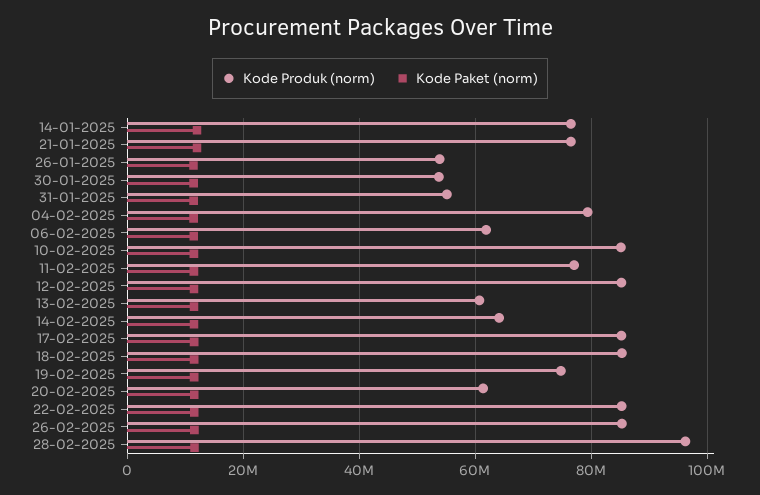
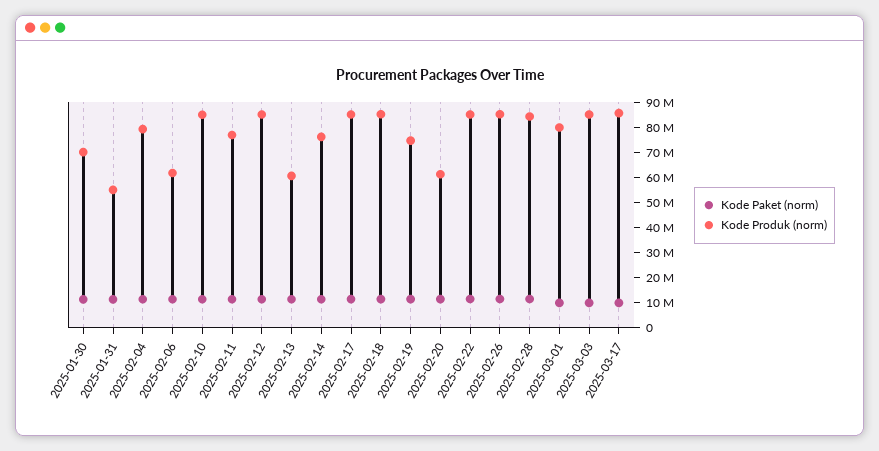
Kode Produk (norm), 14-01-2025: 76000000 -> none
Kode Paket (norm), 14-01-2025: 12000000 -> none
Kode Produk (norm), 21-01-2025: 76000000 -> none
Kode Paket (norm), 21-01-2025: 12000000 -> none
Kode Produk (norm), 26-01-2025: 54000000 -> none
Kode Paket (norm), 26-01-2025: 12000000 -> none
Kode Produk (norm), 30-01-2025: 54000000 -> 70000000
Kode Produk (norm), 14-02-2025: 64000000 -> 75000000
Kode Produk (norm), 28-02-2025: 96000000 -> 85000000
Kode Paket (norm), 2025-03-01: none -> 10000000
Kode Produk (norm), 2025-03-01: none -> 80000000
Kode Paket (norm), 2025-03-03: none -> 10000000
Kode Produk (norm), 2025-03-03: none -> 85000000
Kode Paket (norm), 2025-03-17: none -> 10000000
Kode Produk (norm), 2025-03-17: none -> 85000000

